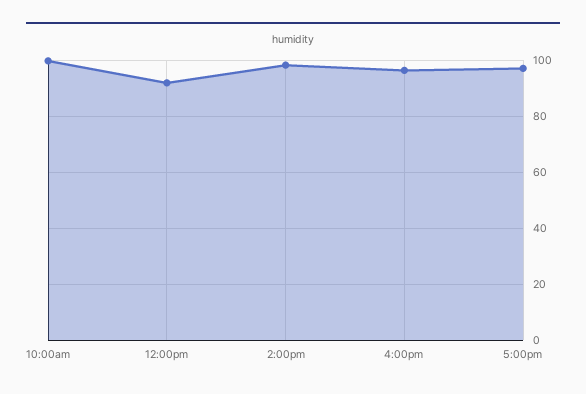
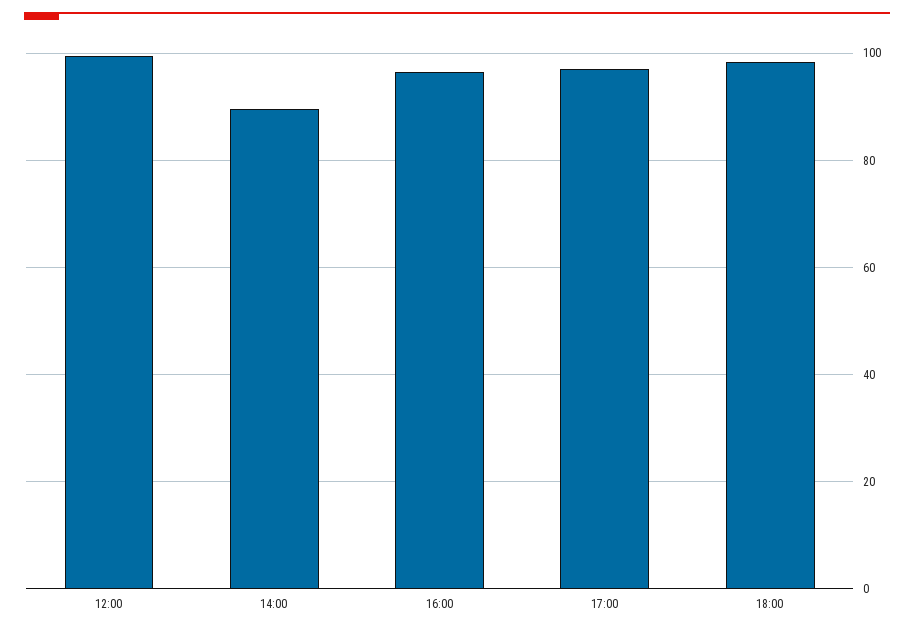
10:00am: 100 -> none
12:00pm: 92.5 -> 100
2:00pm: 97.5 -> 90
18:00: none -> 98

